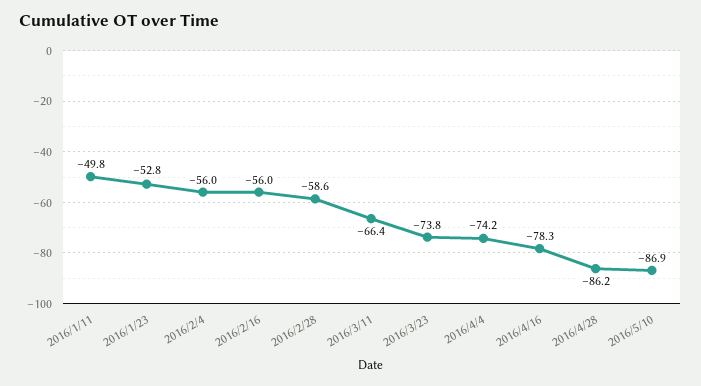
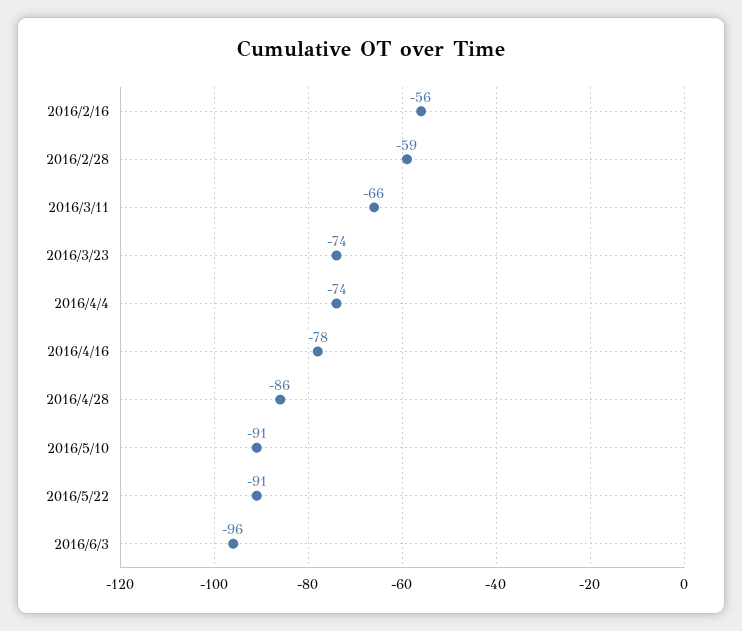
2016/1/11: -49.8 -> none
2016/1/23: -52.8 -> none
2016/2/4: -56 -> none
2016/5/10: -86.9 -> -91
2016/5/22: none -> -91
2016/6/3: none -> -96

